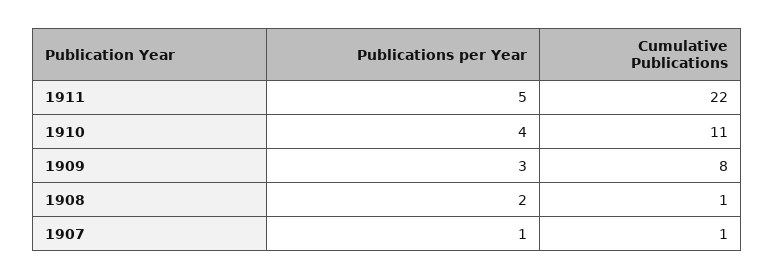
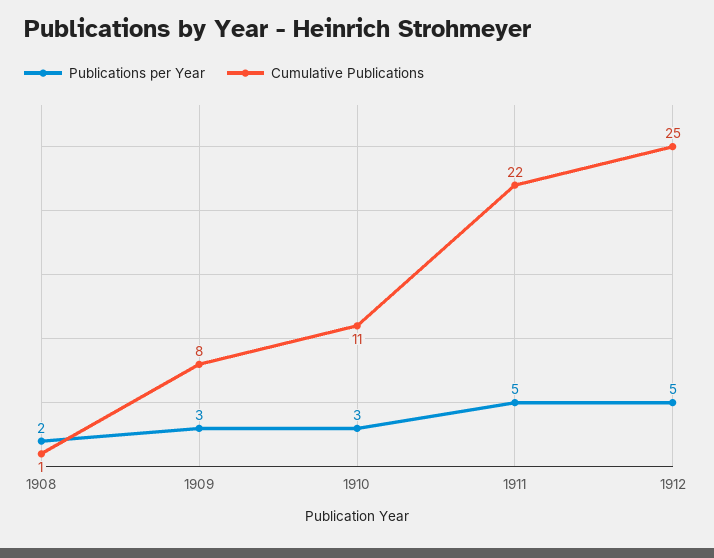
Publications per Year, 1910: 4 -> 3
Publications per Year, 1907: 1 -> none
Cumulative Publications, 1907: 1 -> none
Publications per Year, 1912: none -> 5
Cumulative Publications, 1912: none -> 25

